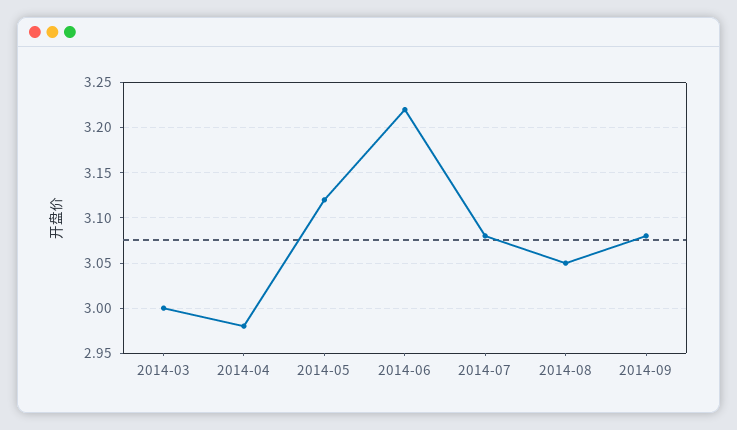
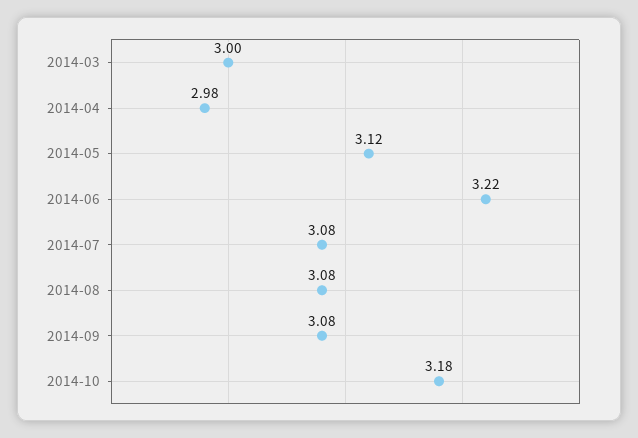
2014-08: 3.05 -> 3.08
2014-10: none -> 3.18

